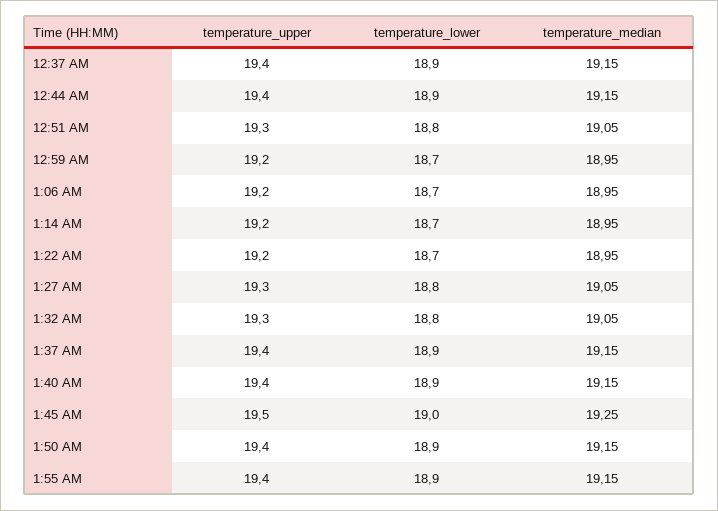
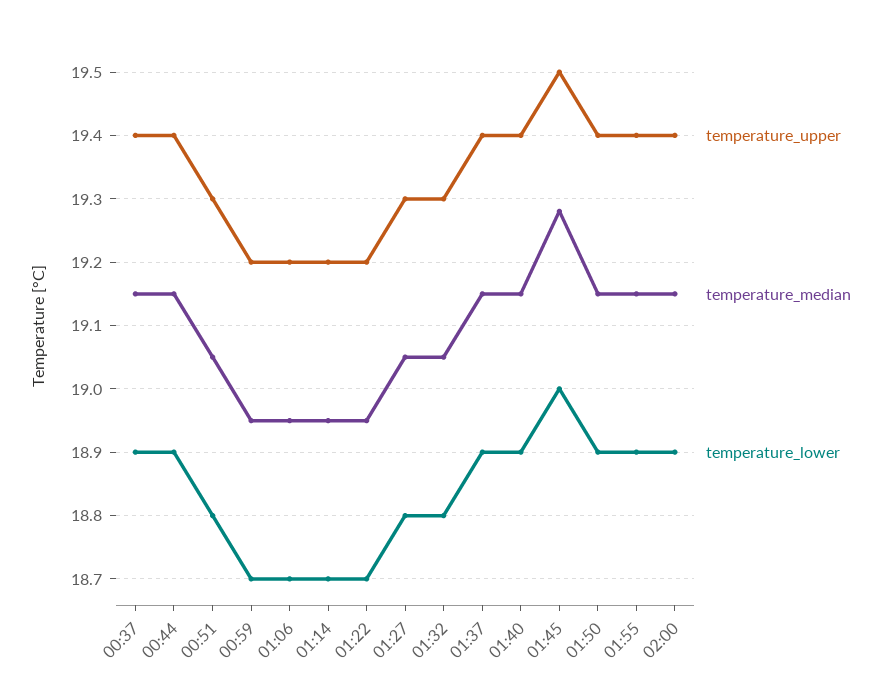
temperature_median, 1:45 AM: 19.25 -> 19.28
temperature_upper, 02:00: none -> 19.4
temperature_median, 02:00: none -> 19.15
temperature_lower, 02:00: none -> 18.9

